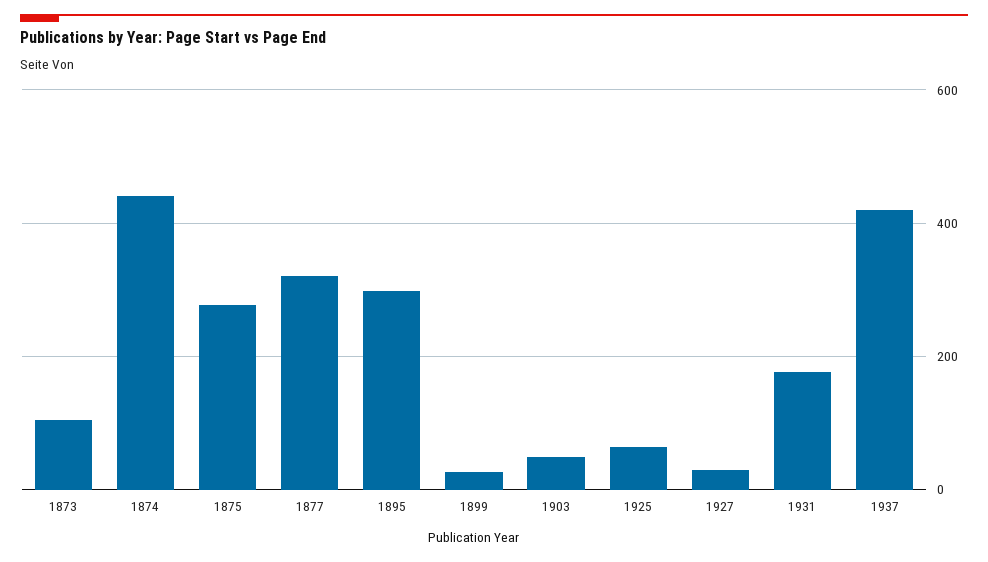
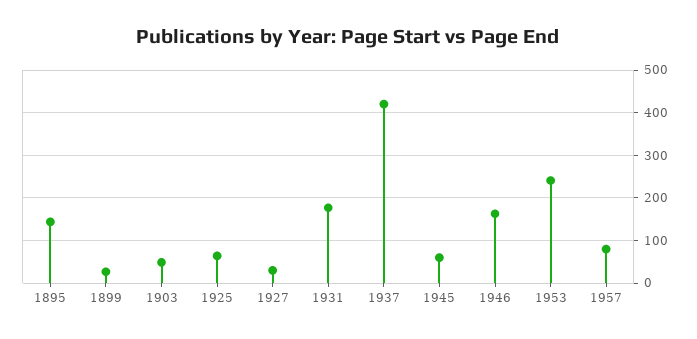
1873: 100 -> none
1874: 440 -> none
1875: 280 -> none
1877: 320 -> none
1895: 300 -> 140
1945: none -> 60
1946: none -> 160
1953: none -> 240
1957: none -> 80

